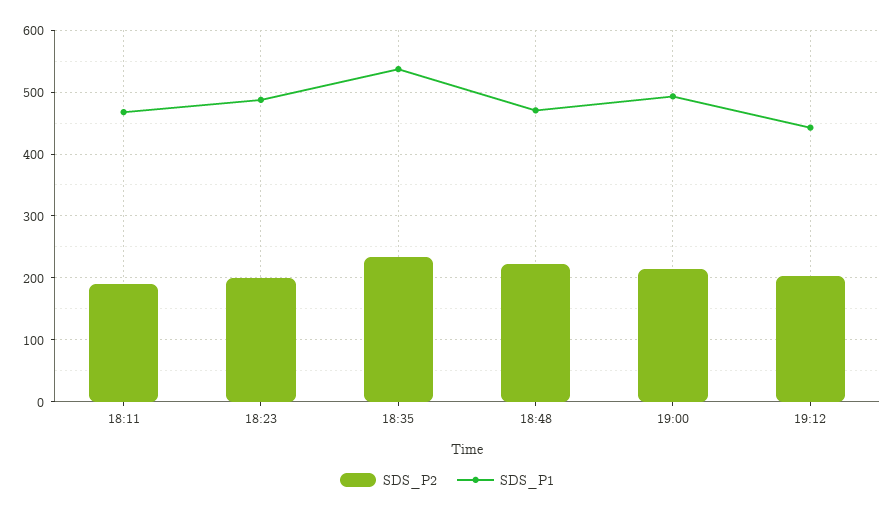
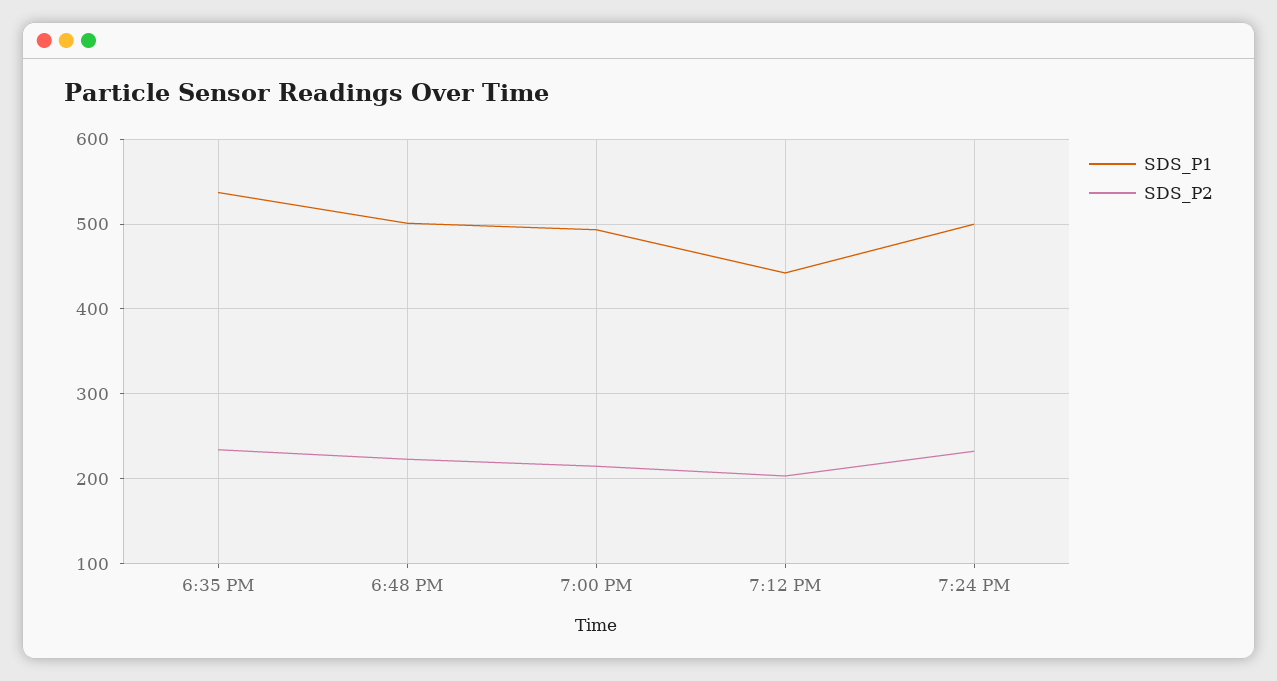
SDS_P2, 18:11: 190 -> none
SDS_P1, 18:11: 470 -> none
SDS_P2, 18:23: 200 -> none
SDS_P1, 18:23: 490 -> none
SDS_P1, 18:48: 470 -> 500
SDS_P1, 7:24 PM: none -> 500
SDS_P2, 7:24 PM: none -> 230

